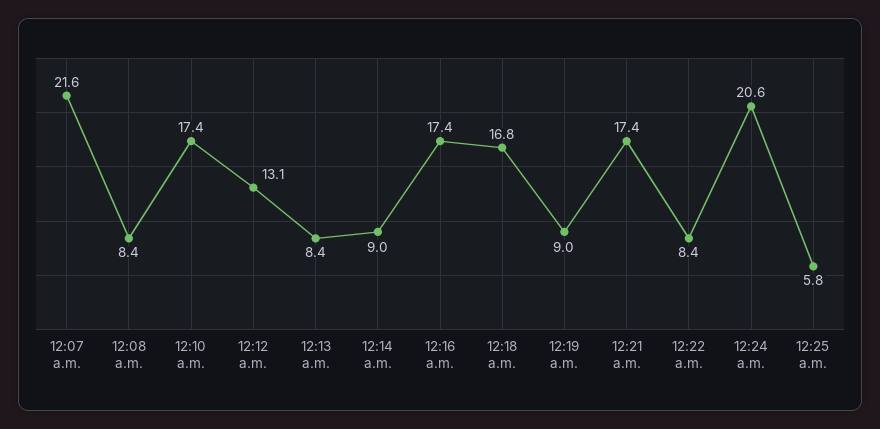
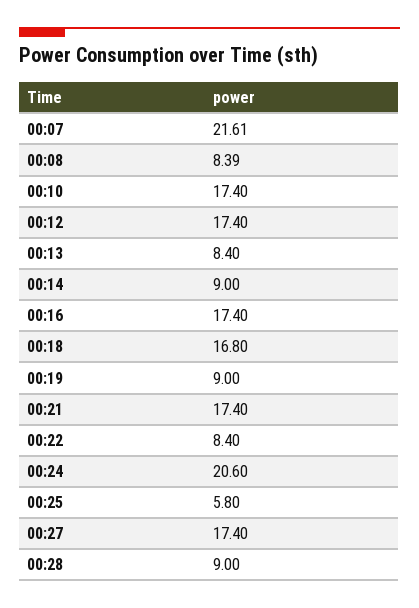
12:12 a.m.: 13.1 -> 17.4
00:27: none -> 17.4
00:28: none -> 9

